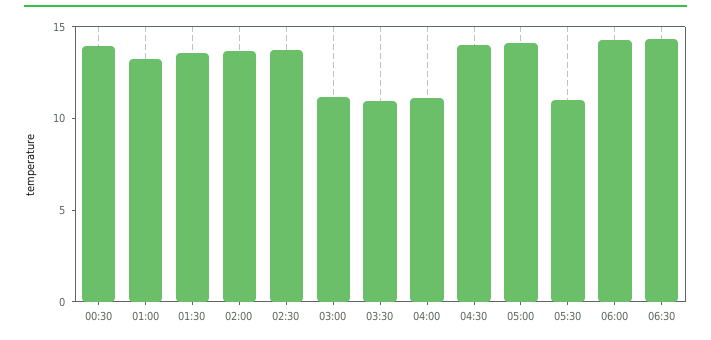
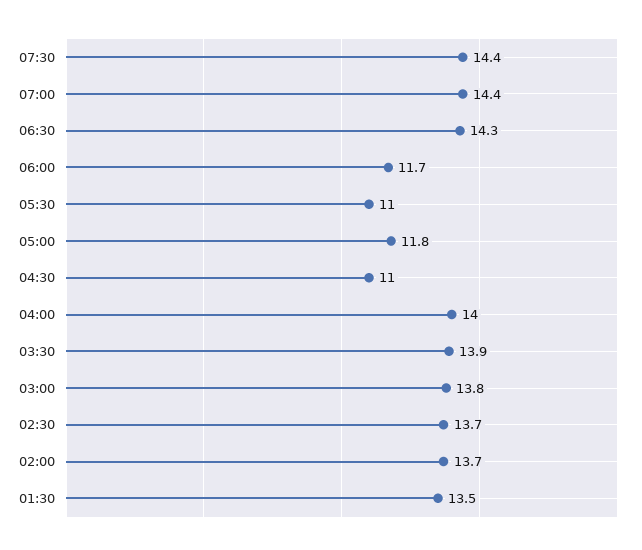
00:30: 14 -> none
01:00: 13 -> none
03:00: 11 -> 13.8
03:30: 11 -> 13.9
04:00: 11 -> 14
04:30: 14 -> 11
05:00: 14 -> 11.8
06:00: 14 -> 11.7
07:30: none -> 14.4
07:00: none -> 14.4

